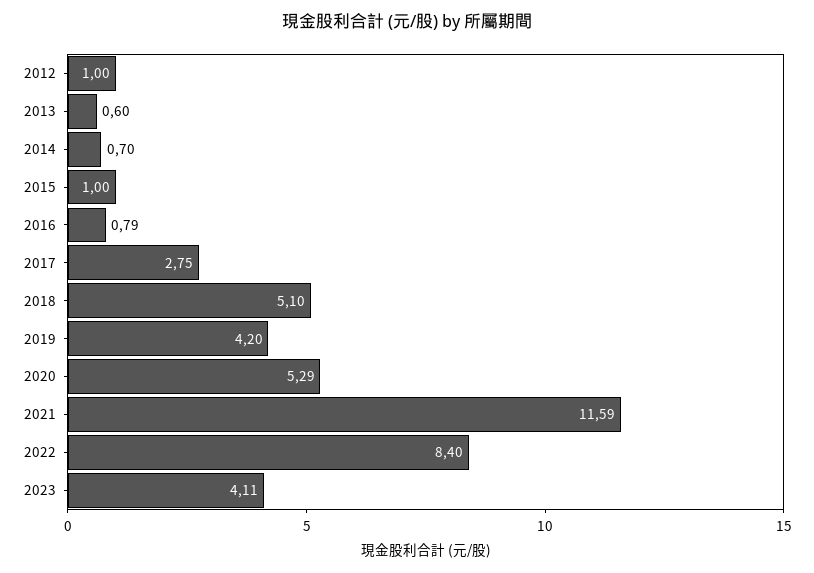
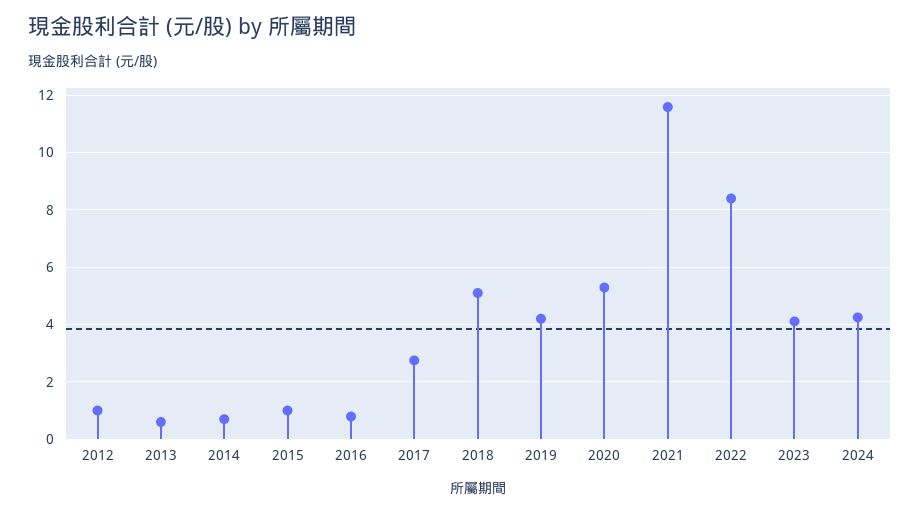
2024: none -> 4.25

